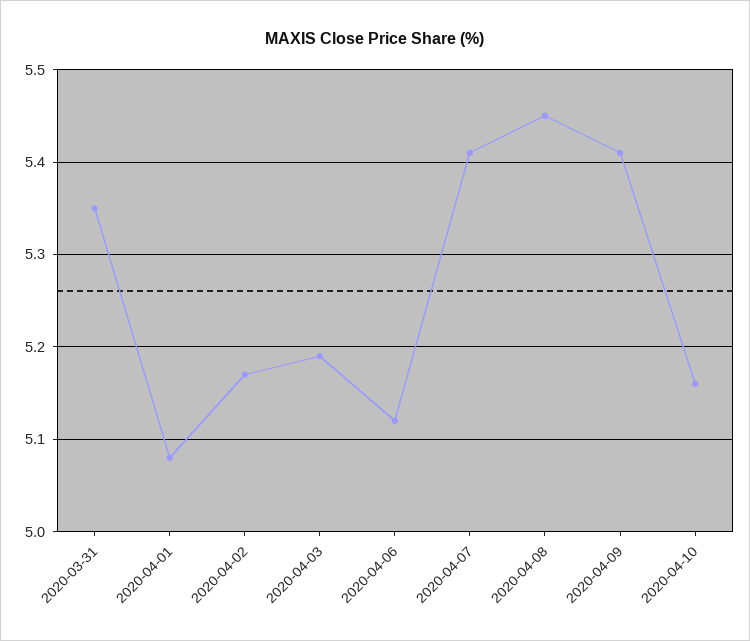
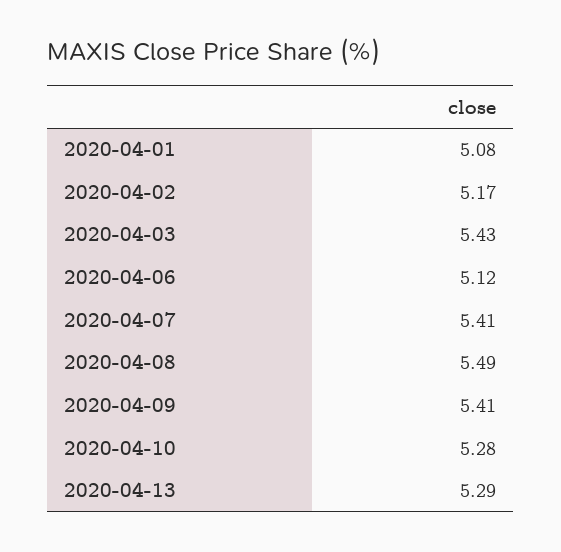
2020-03-31: 5.35 -> none
2020-04-03: 5.19 -> 5.43
2020-04-08: 5.45 -> 5.49
2020-04-10: 5.16 -> 5.28
2020-04-13: none -> 5.29

